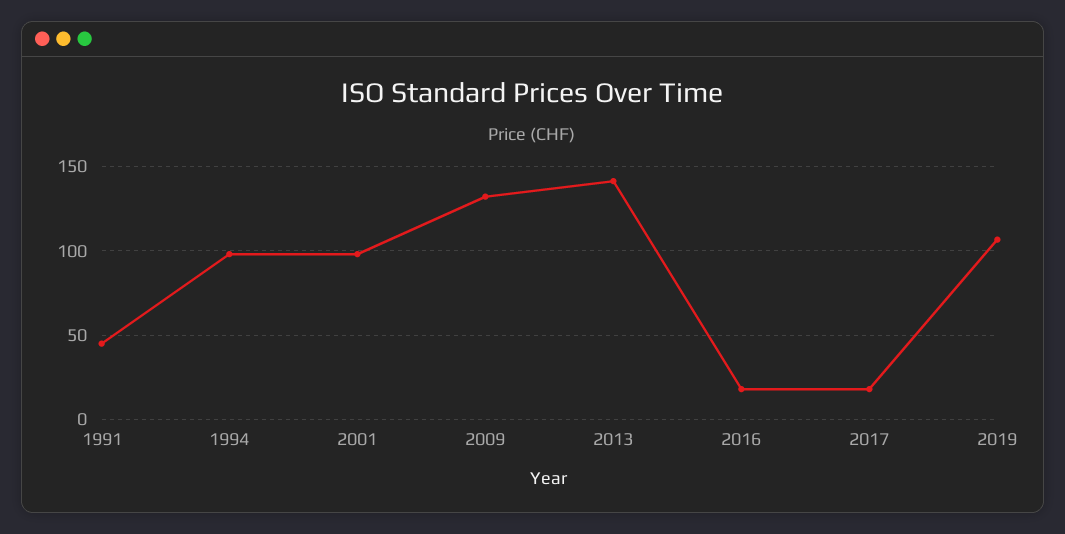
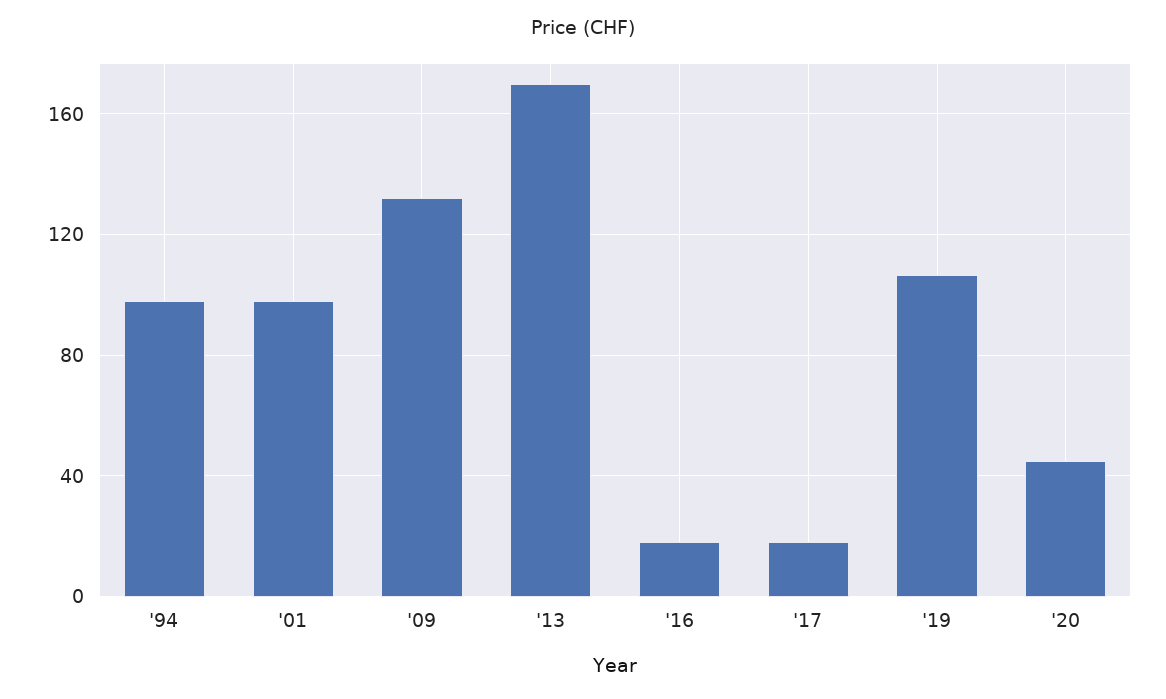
1991: 45 -> none
2013: 140 -> 170
'20: none -> 45

